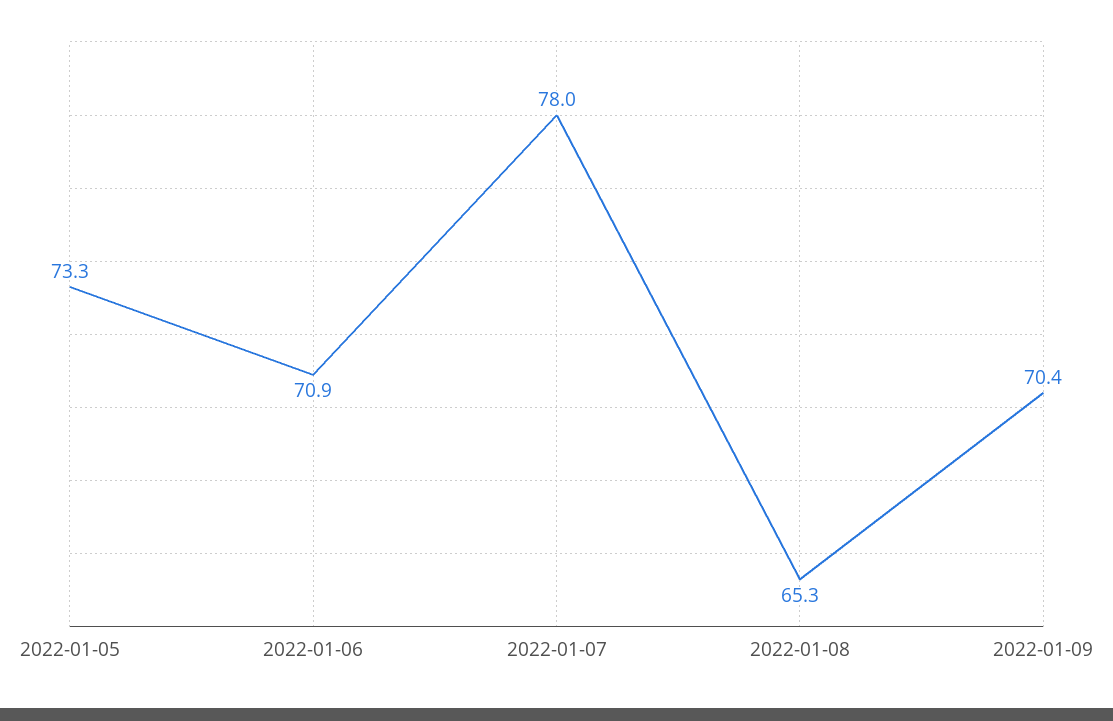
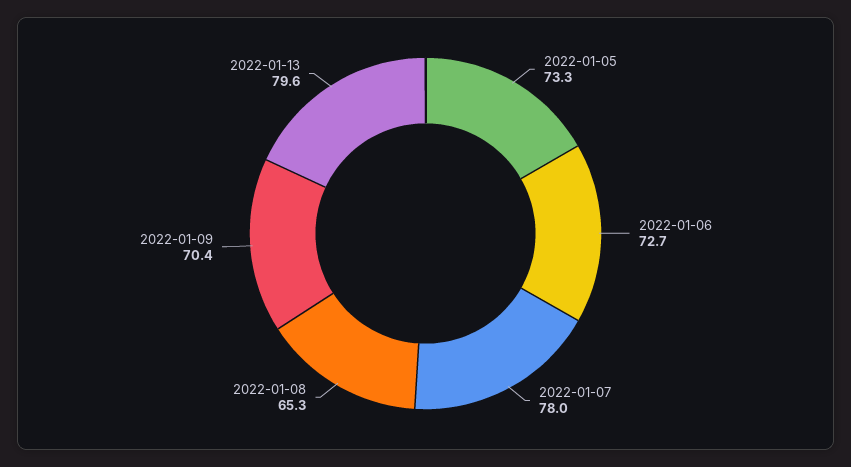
2022-01-06: 70.9 -> 72.7
2022-01-13: none -> 79.6

